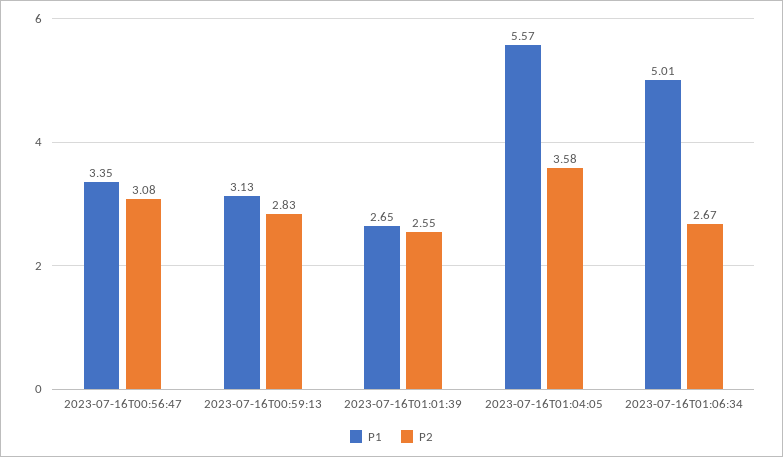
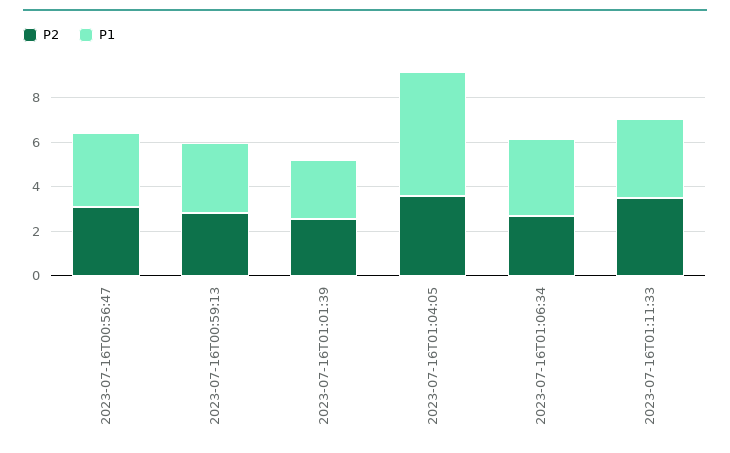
P1, 2023-07-16T01:06:34: 5.01 -> 3.5
P2, 2023-07-16T01:11:33: none -> 3.5
P1, 2023-07-16T01:11:33: none -> 3.5

